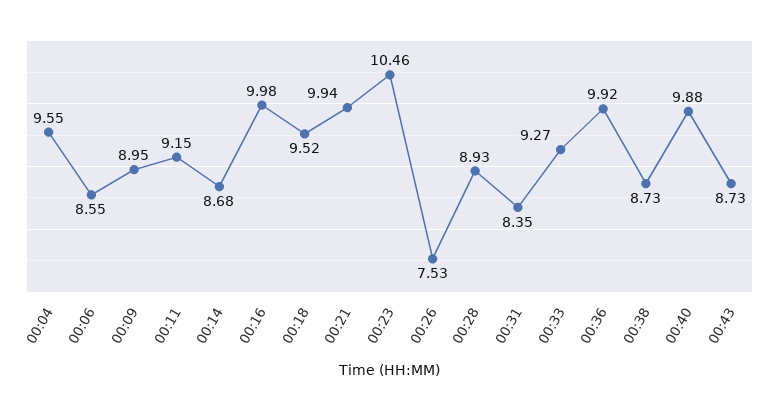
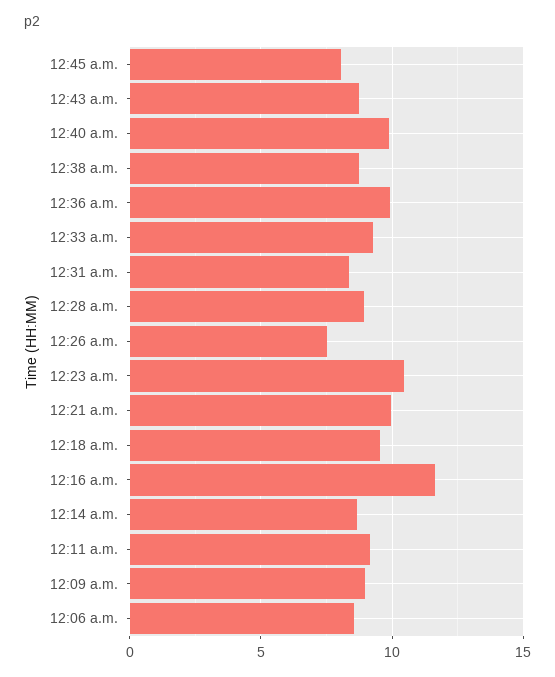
00:04: 9.55 -> none
00:16: 9.98 -> 11.5
12:45 a.m.: none -> 8

